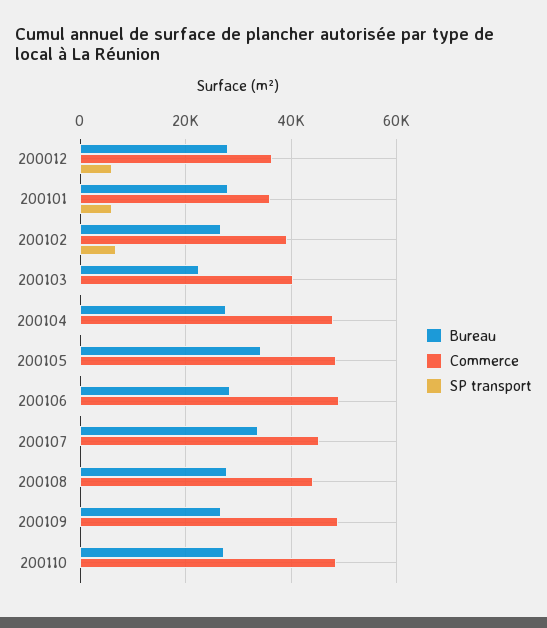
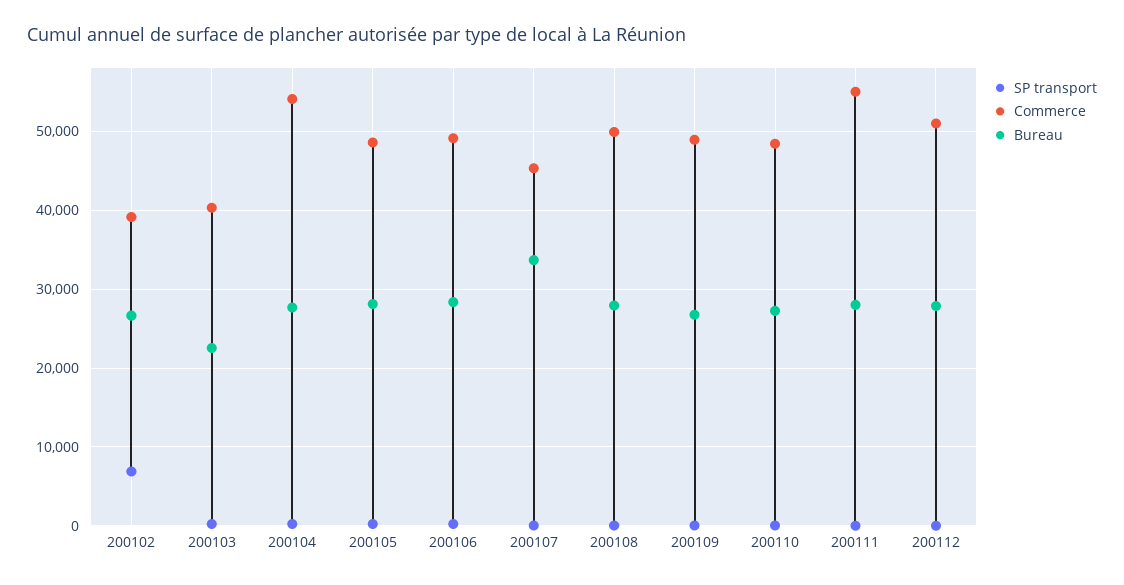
Bureau, 200012: 28000 -> none
Commerce, 200012: 36000 -> none
SP transport, 200012: 6000 -> none
Bureau, 200101: 28000 -> none
Commerce, 200101: 36000 -> none
SP transport, 200101: 6000 -> none
Commerce, 200104: 48000 -> 54000
Bureau, 200105: 34000 -> 28000
Commerce, 200108: 44000 -> 50000
SP transport, 200111: none -> 0
Commerce, 200111: none -> 55000
Bureau, 200111: none -> 28000
SP transport, 200112: none -> 0
Commerce, 200112: none -> 51000
Bureau, 200112: none -> 28000

